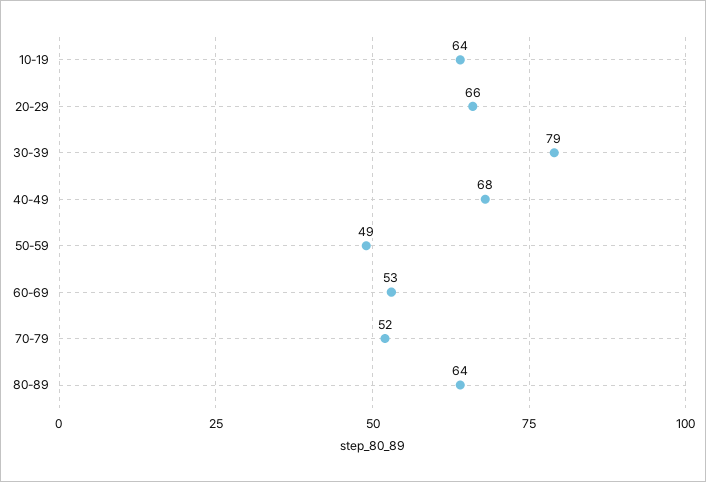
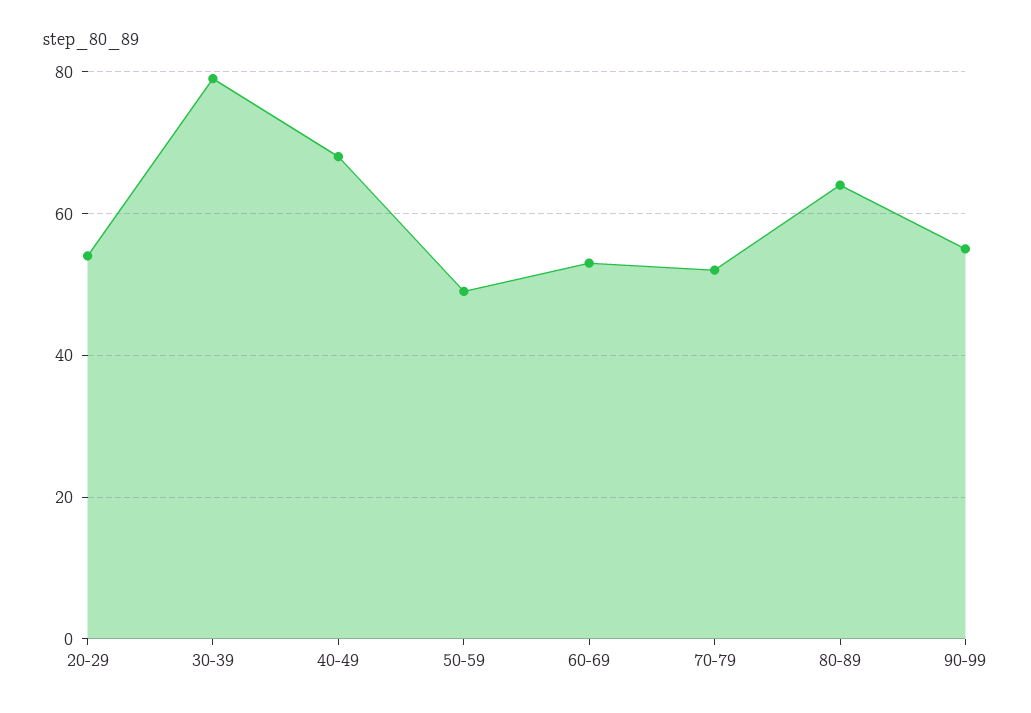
10-19: 64 -> none
20-29: 66 -> 55
90-99: none -> 55

